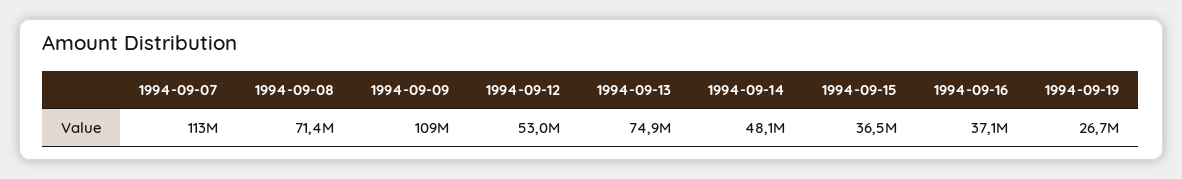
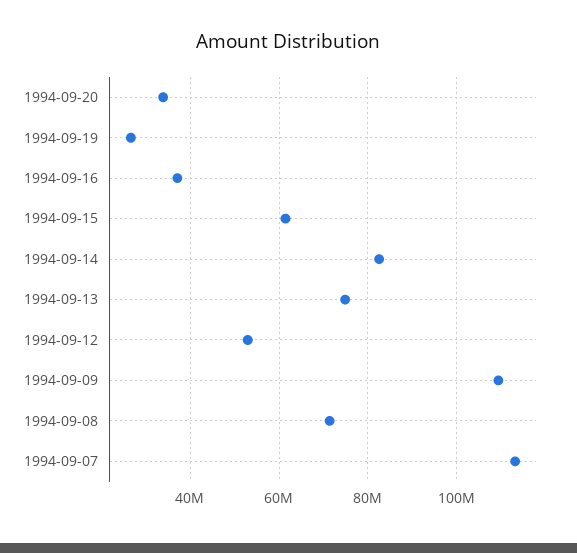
1994-09-14: 48100000 -> 82000000
1994-09-15: 36500000 -> 62000000
1994-09-20: none -> 34000000

